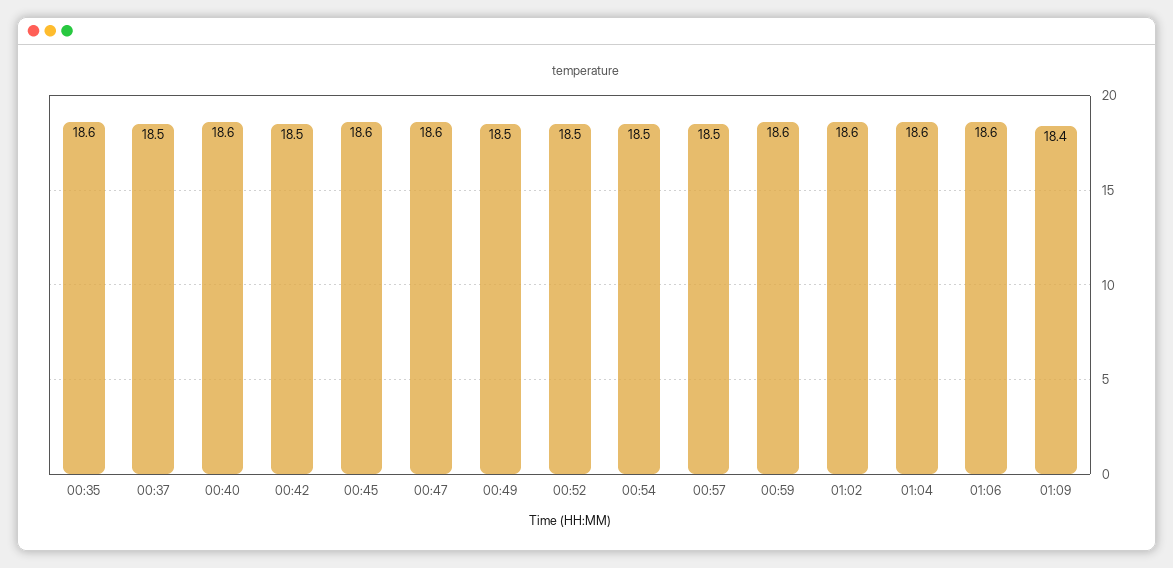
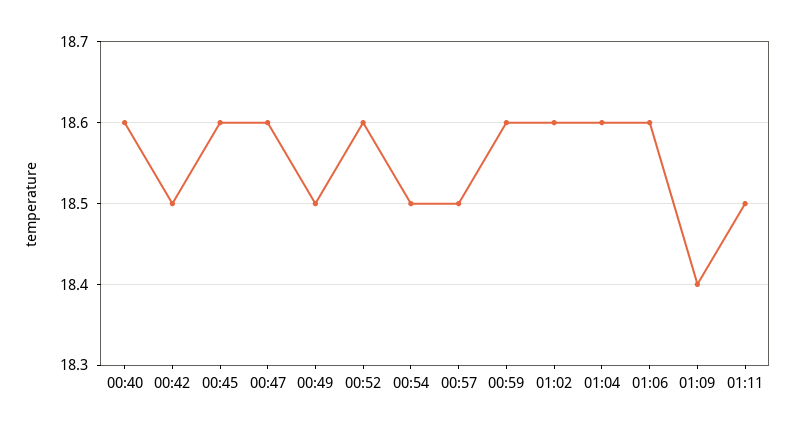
00:35: 18.6 -> none
00:37: 18.5 -> none
00:52: 18.5 -> 18.6
01:11: none -> 18.5

